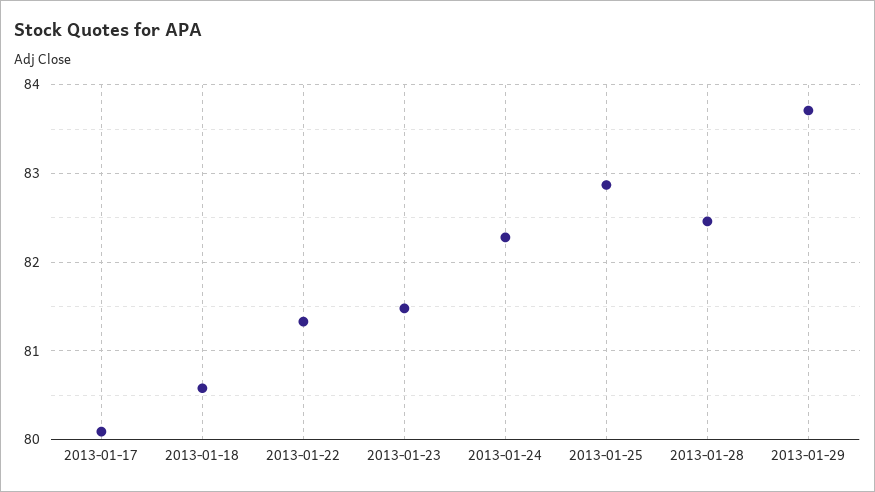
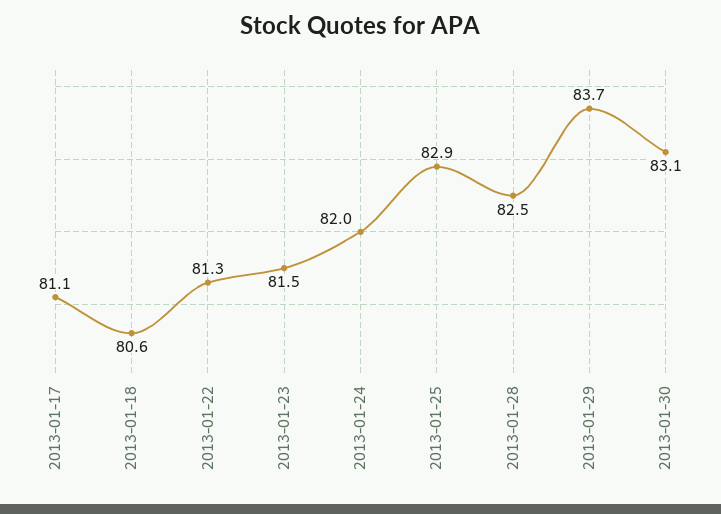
2013-01-17: 80.1 -> 81.1
2013-01-24: 82.3 -> 82
2013-01-30: none -> 83.1

